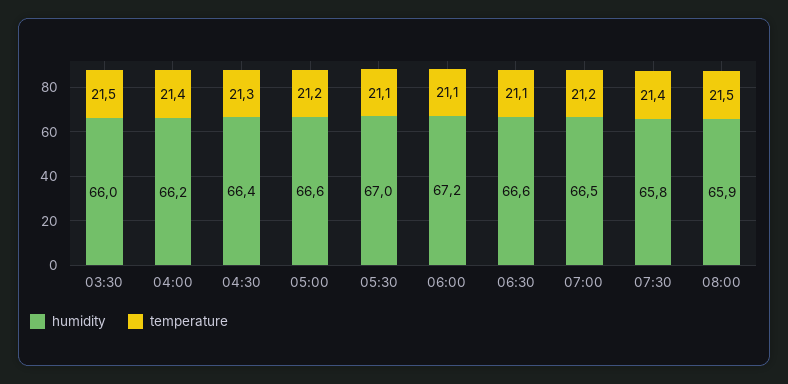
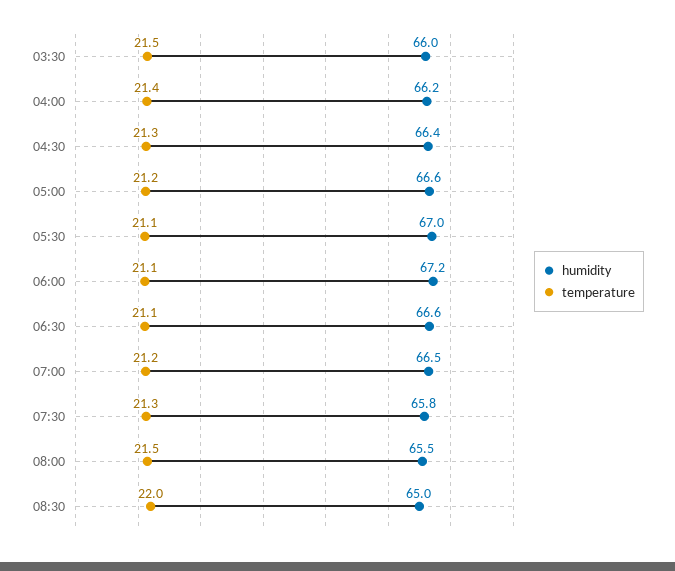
temperature, 07:30: 21.4 -> 21.3
humidity, 08:00: 65.9 -> 65.5
humidity, 08:30: none -> 65
temperature, 08:30: none -> 22

